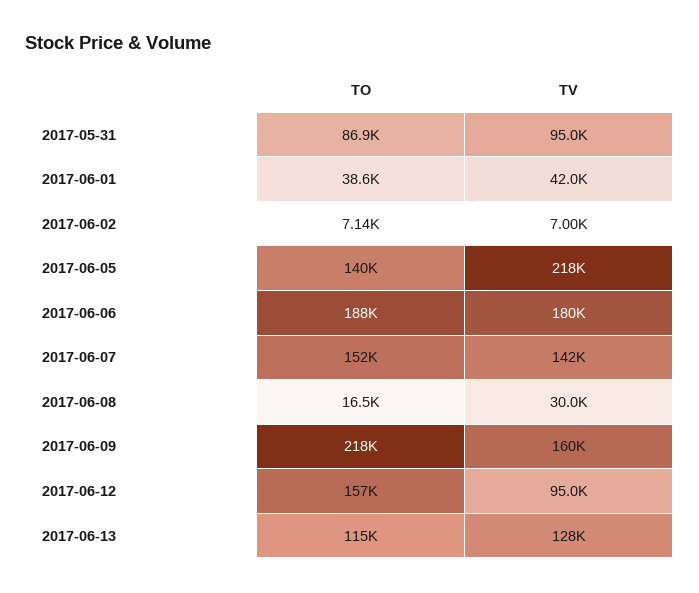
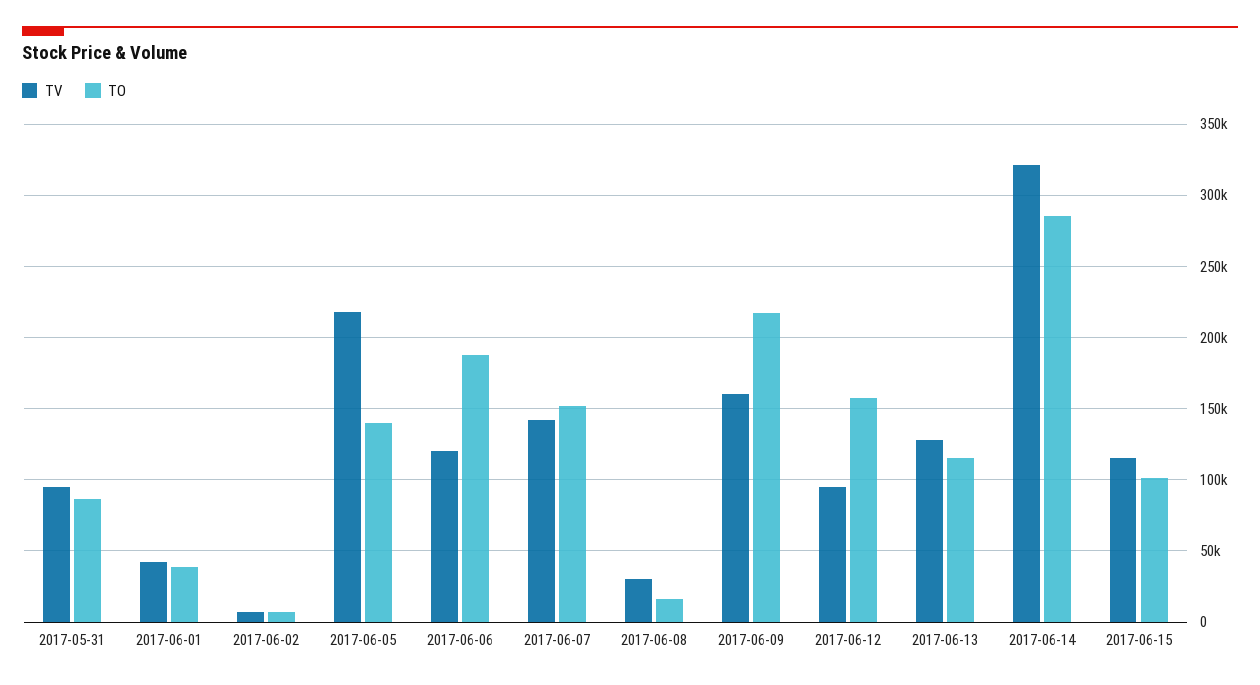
TV, 2017-06-06: 180000 -> 120000
TV, 2017-06-14: none -> 320000
TO, 2017-06-14: none -> 285000
TV, 2017-06-15: none -> 115000
TO, 2017-06-15: none -> 100000

